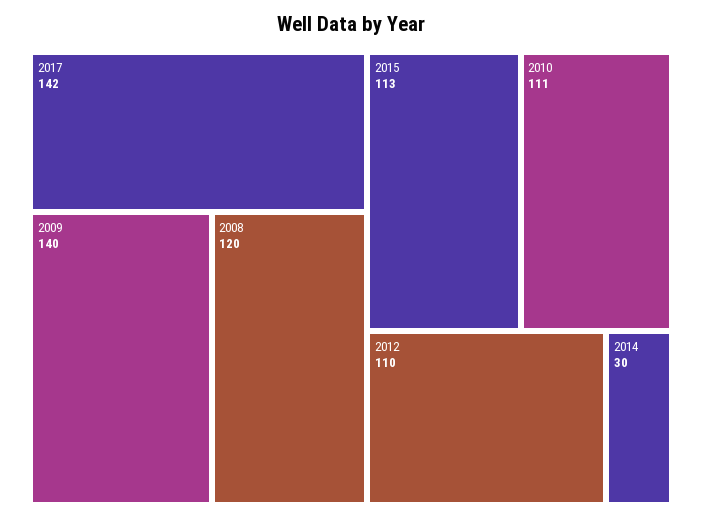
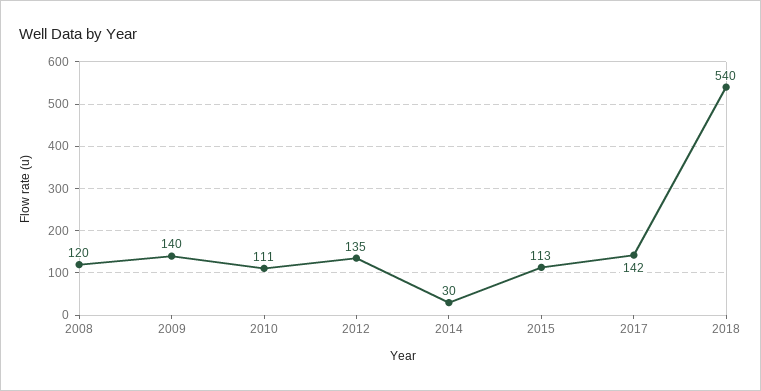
2012: 110 -> 135
2018: none -> 540

